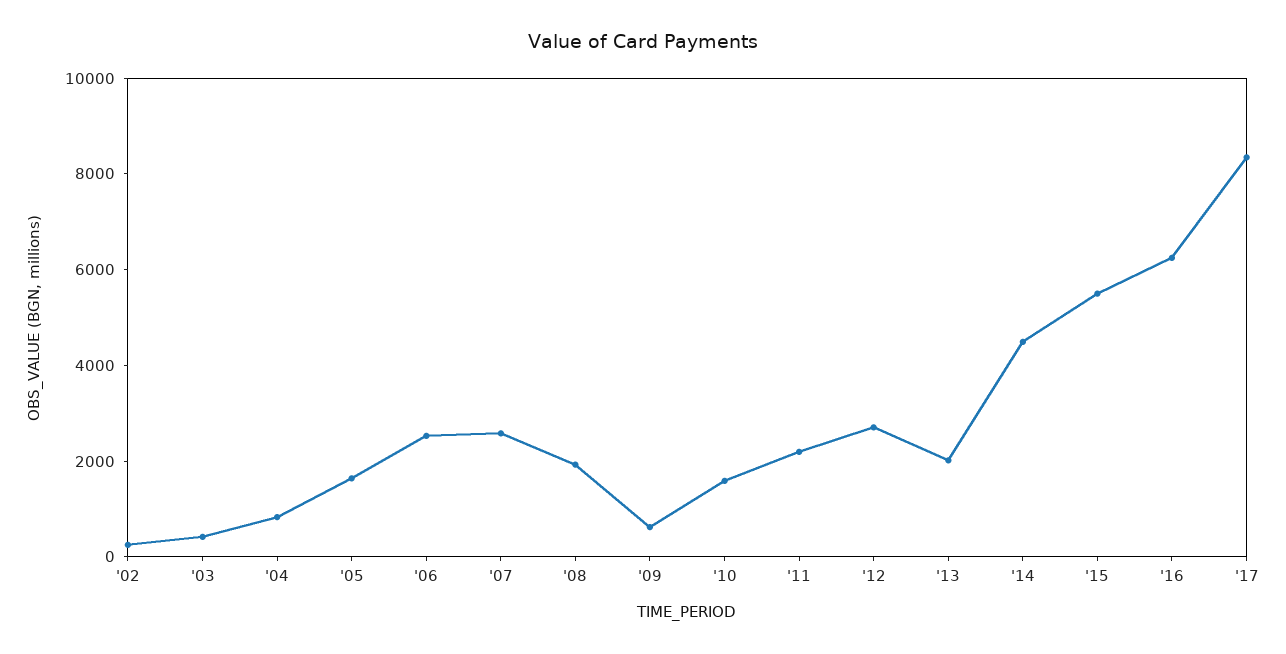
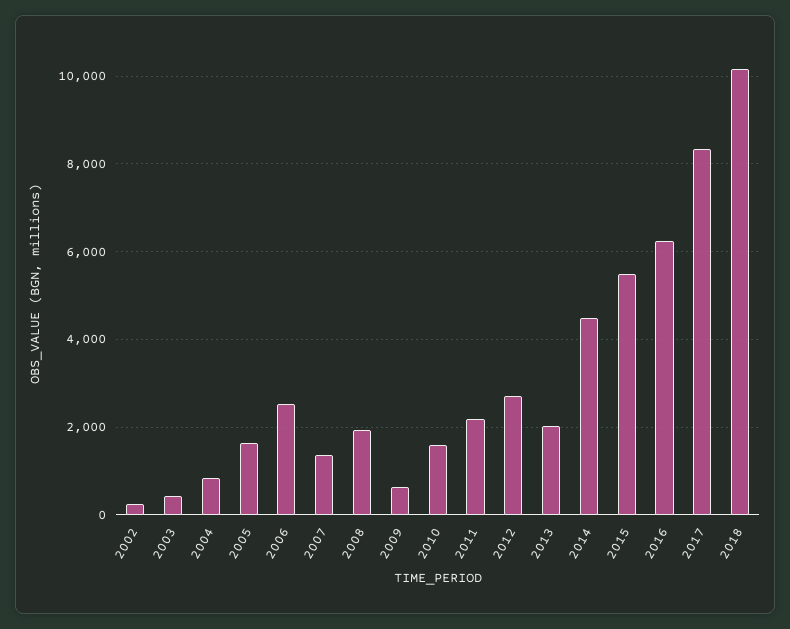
'07: 2500 -> 1400
2018: none -> 10200

